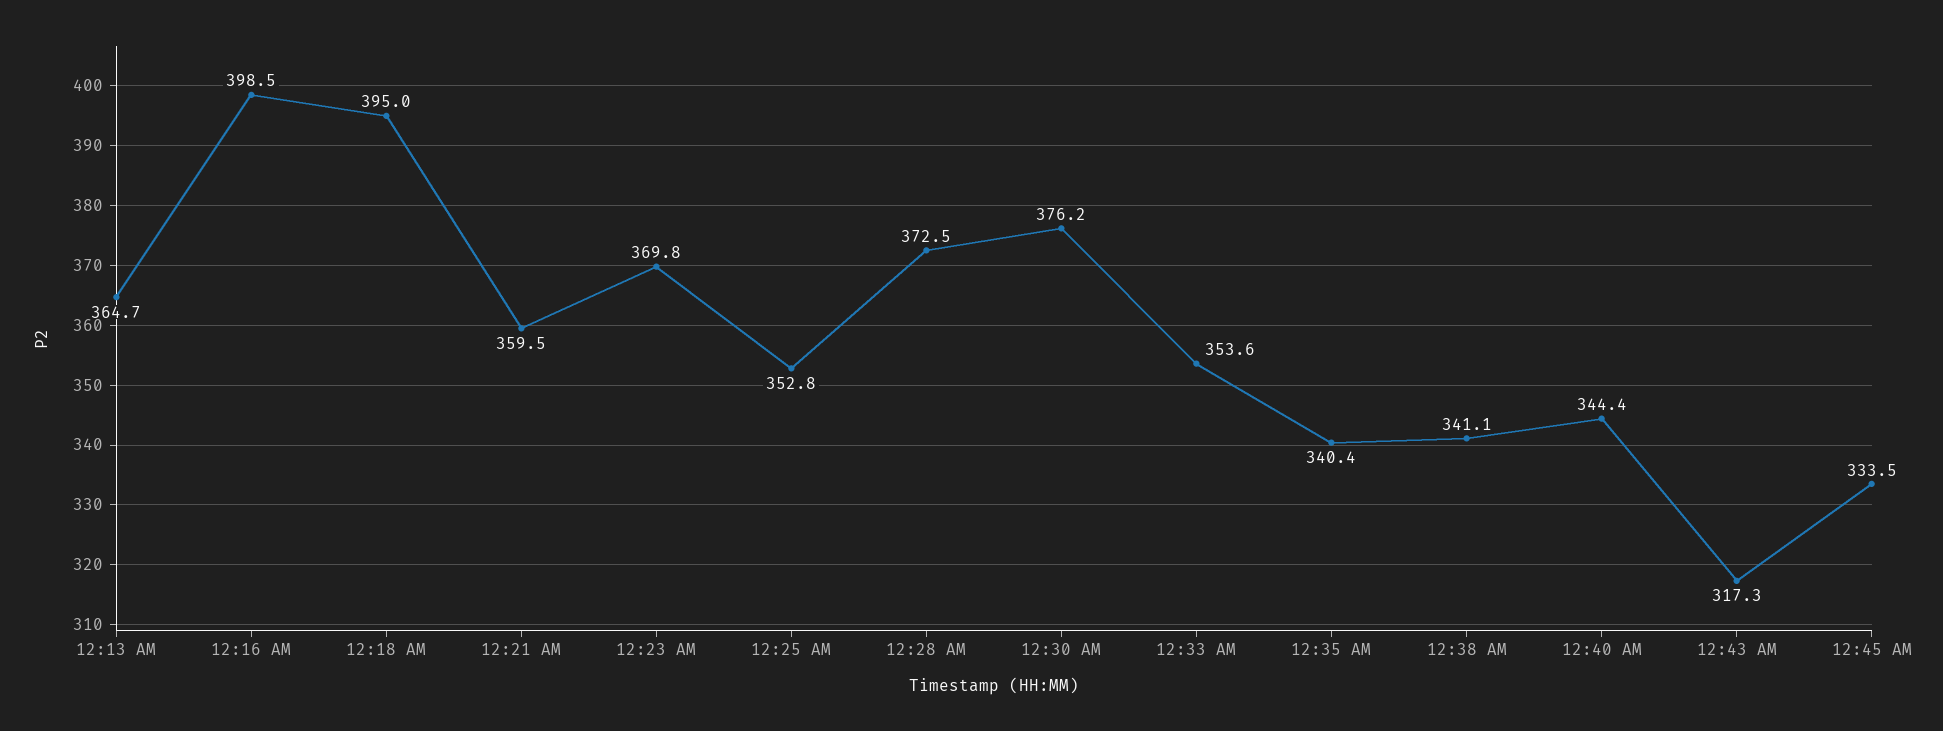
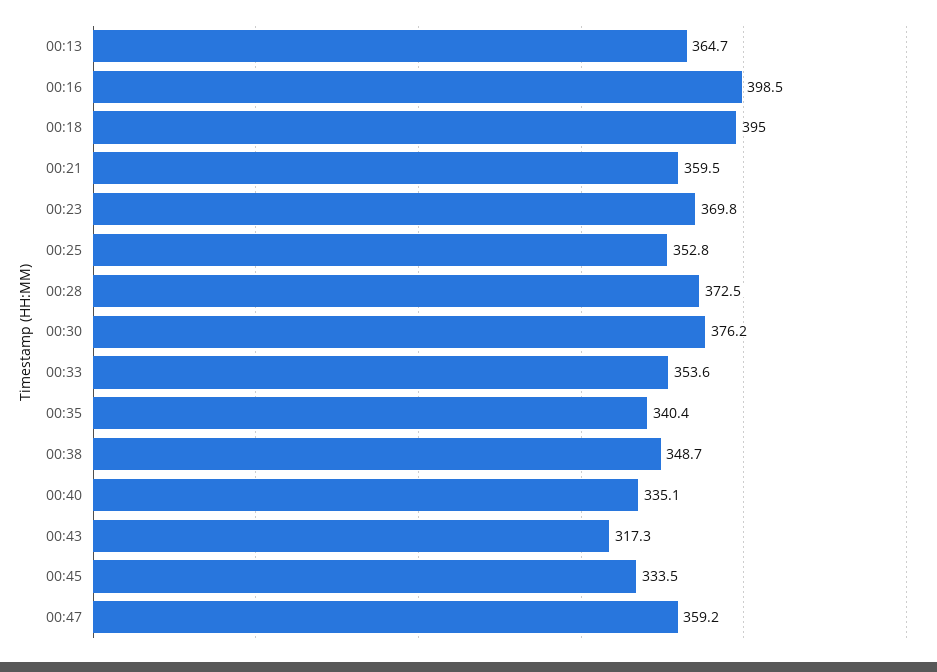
12:38 AM: 341.1 -> 348.7
12:40 AM: 344.4 -> 335.1
00:47: none -> 359.2

